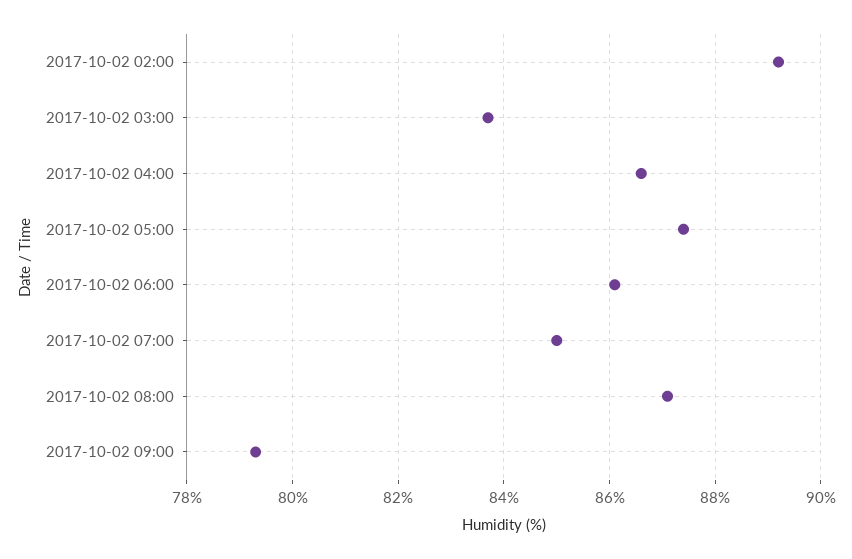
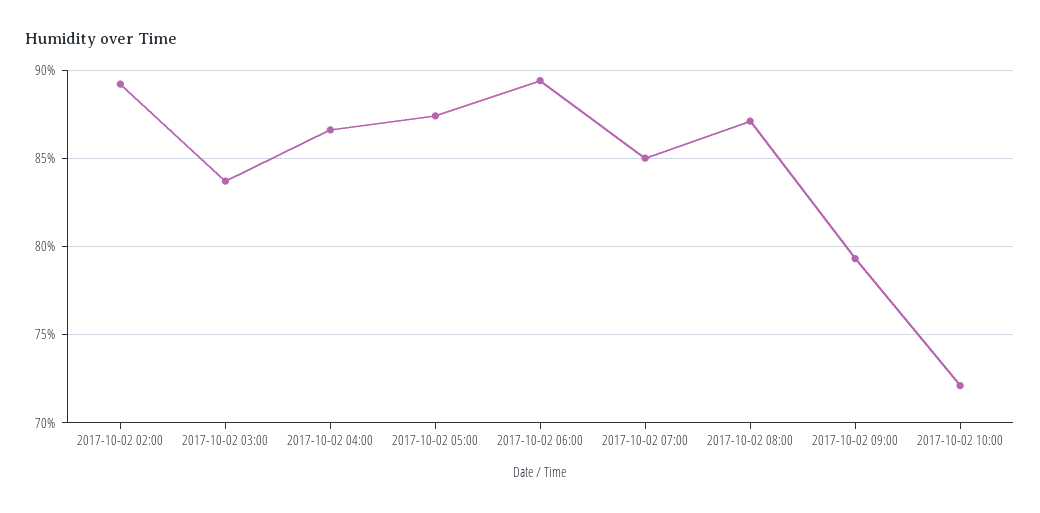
2017-10-02 06:00: 86 -> 89.5
2017-10-02 10:00: none -> 72

